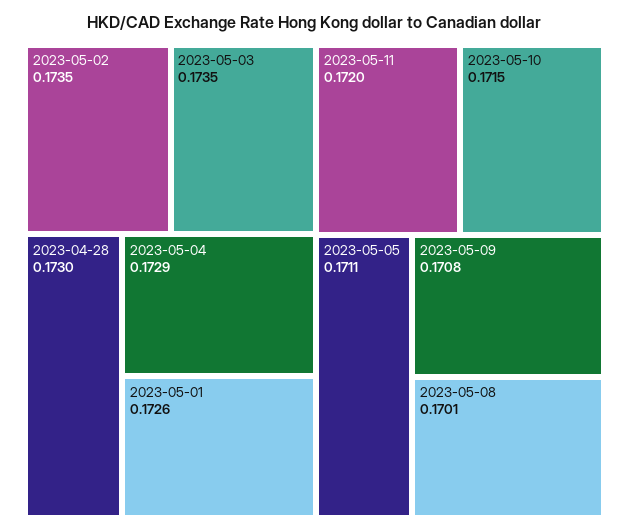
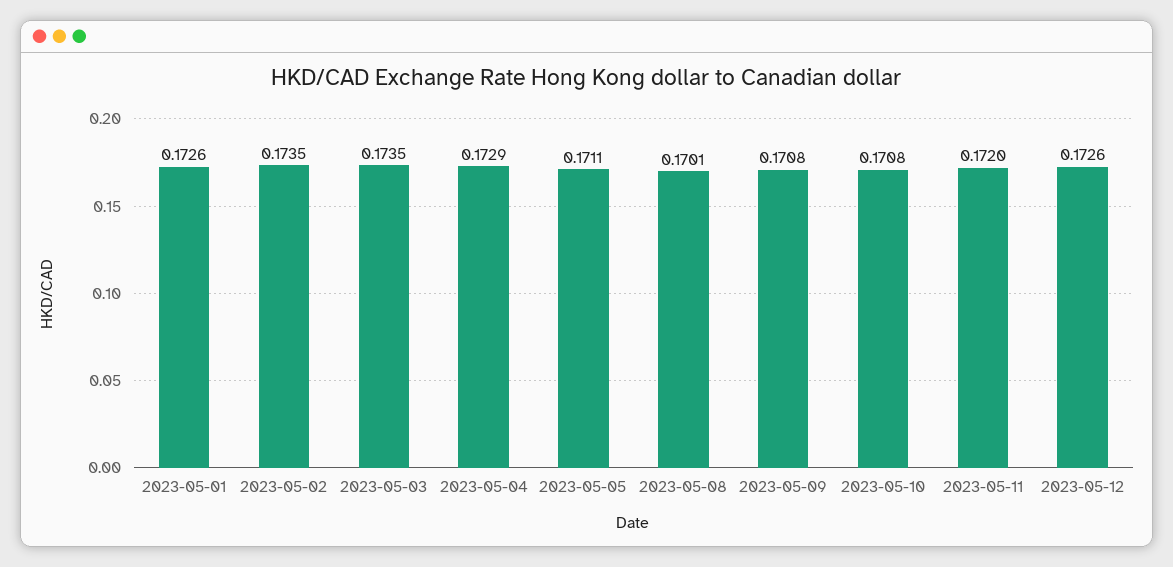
2023-04-28: 0.173 -> none
2023-05-10: 0.1715 -> 0.1708
2023-05-12: none -> 0.1726

